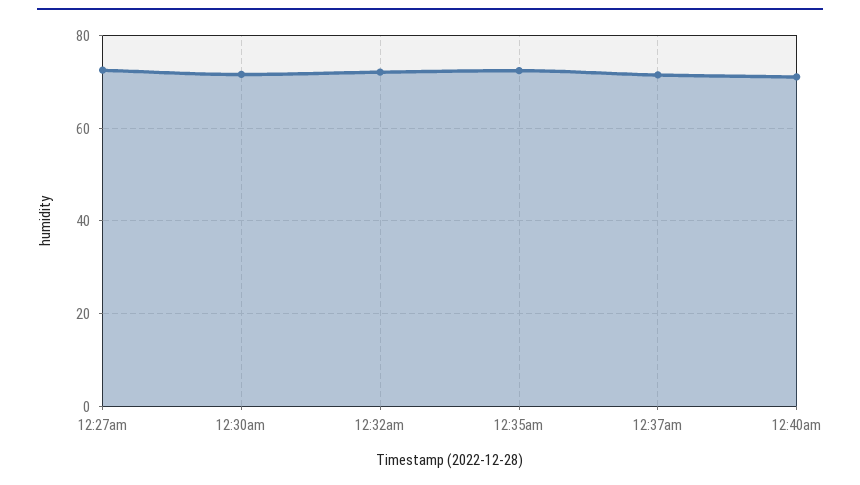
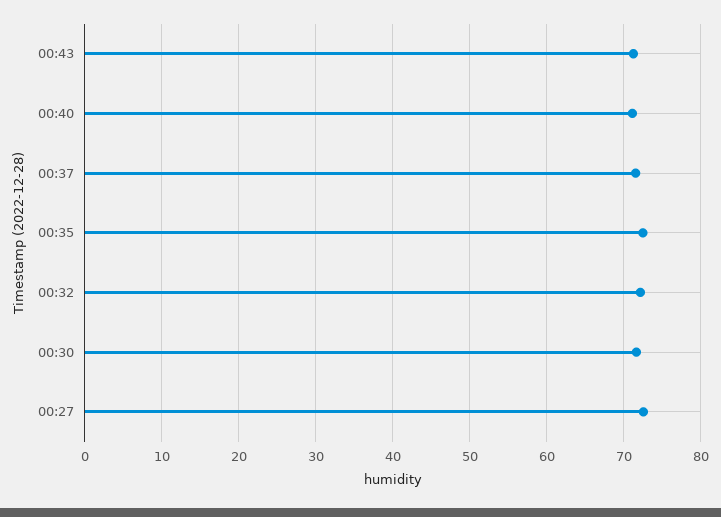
00:43: none -> 71

